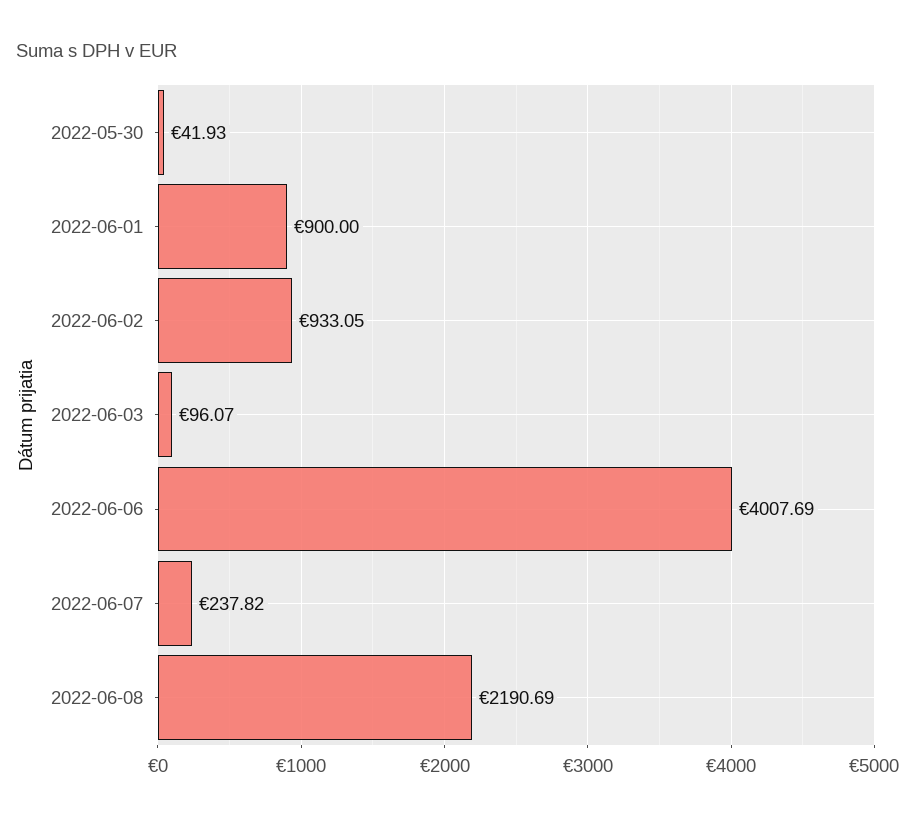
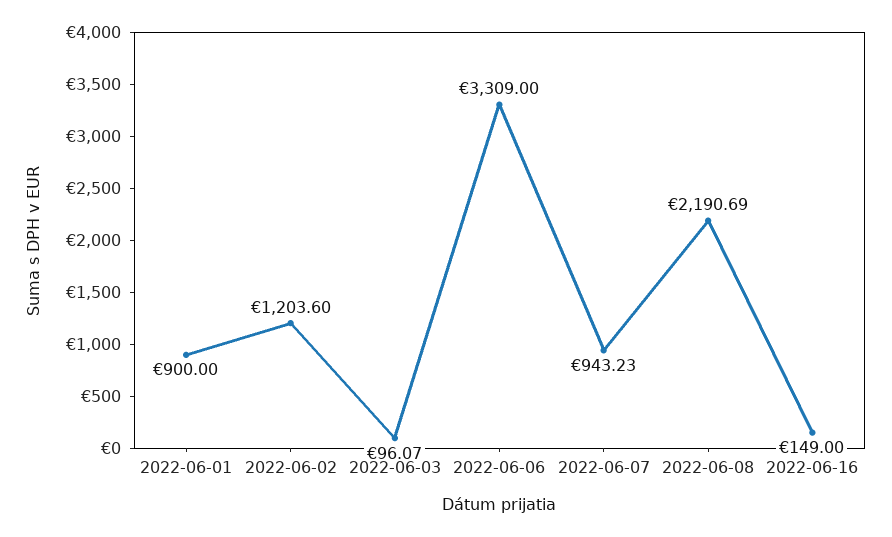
2022-05-30: 41.93 -> none
2022-06-02: 933.05 -> 1203.6
2022-06-06: 4007.69 -> 3309
2022-06-07: 237.82 -> 943.23
2022-06-16: none -> 149

